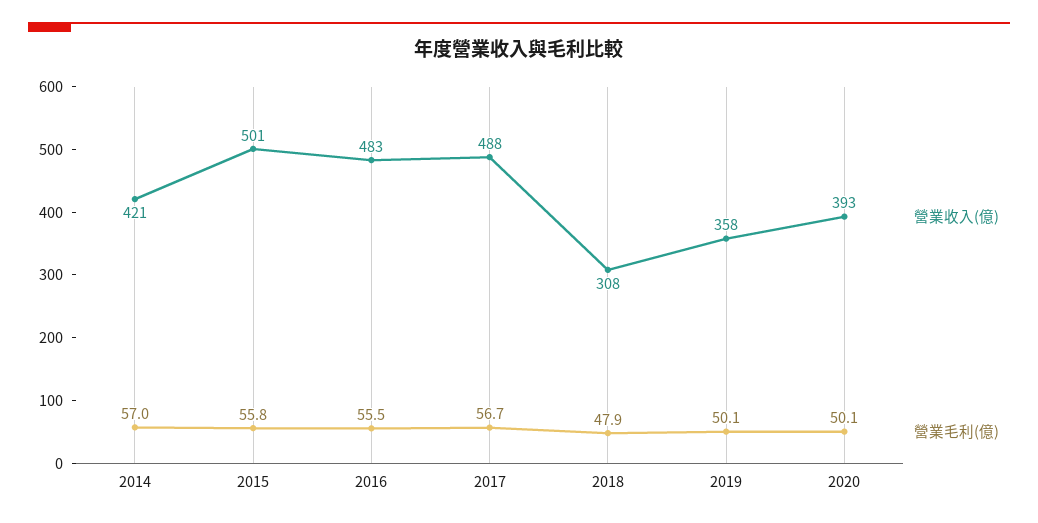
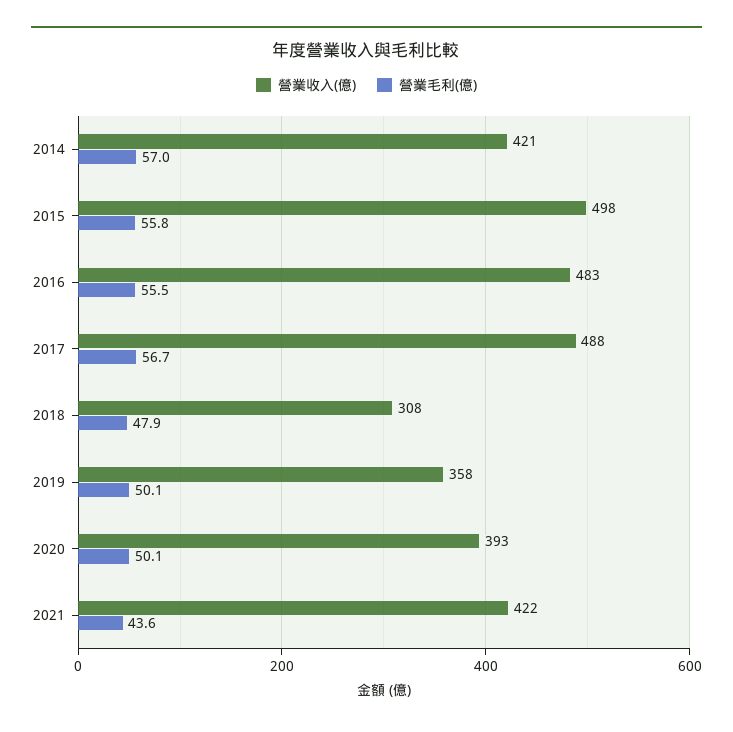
營業收入(億), 2015: 501 -> 498
營業收入(億), 2021: none -> 422
營業毛利(億), 2021: none -> 43.6

